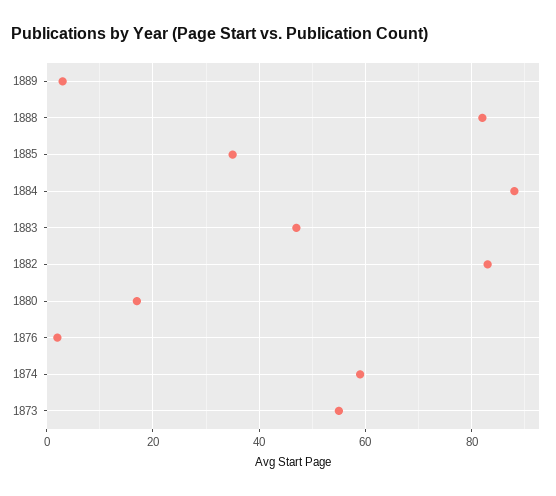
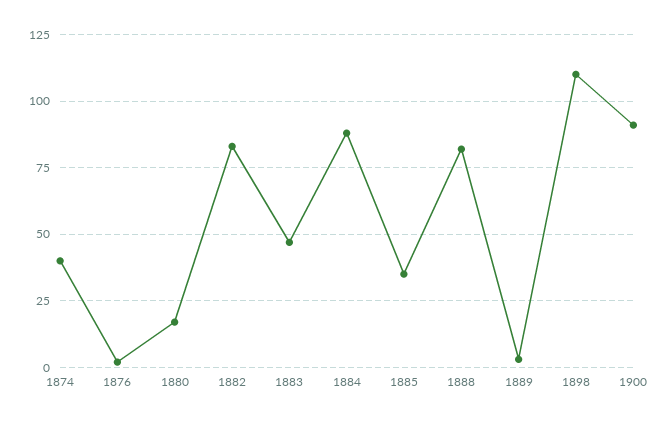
1874: 60 -> 40
1873: 55 -> none
1898: none -> 110
1900: none -> 90

